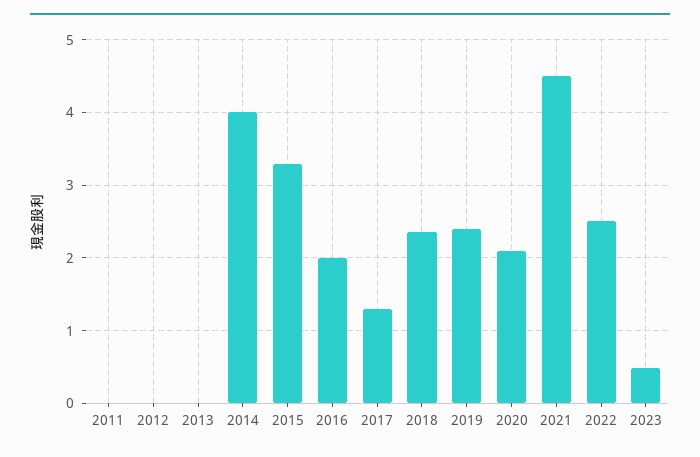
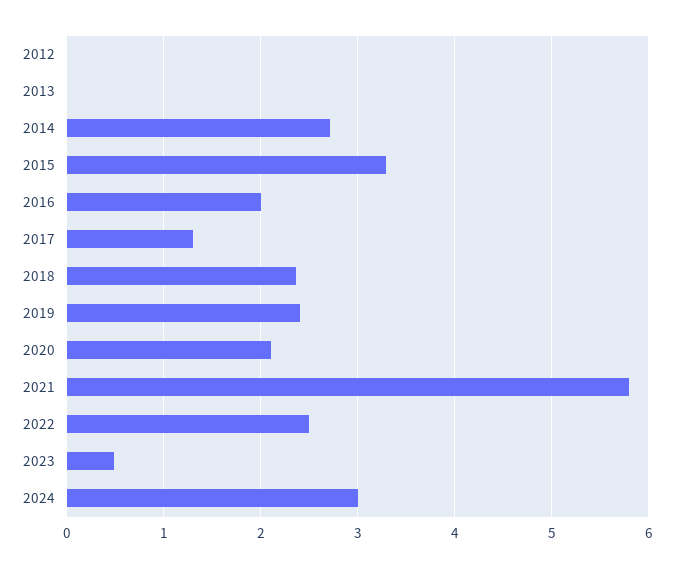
2011: 0 -> none
2014: 4 -> 2.7
2021: 4.5 -> 5.8
2024: none -> 3

